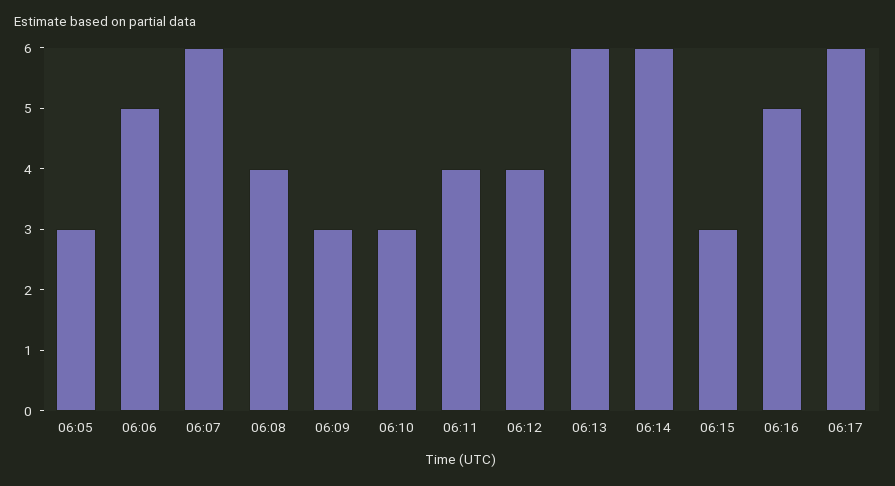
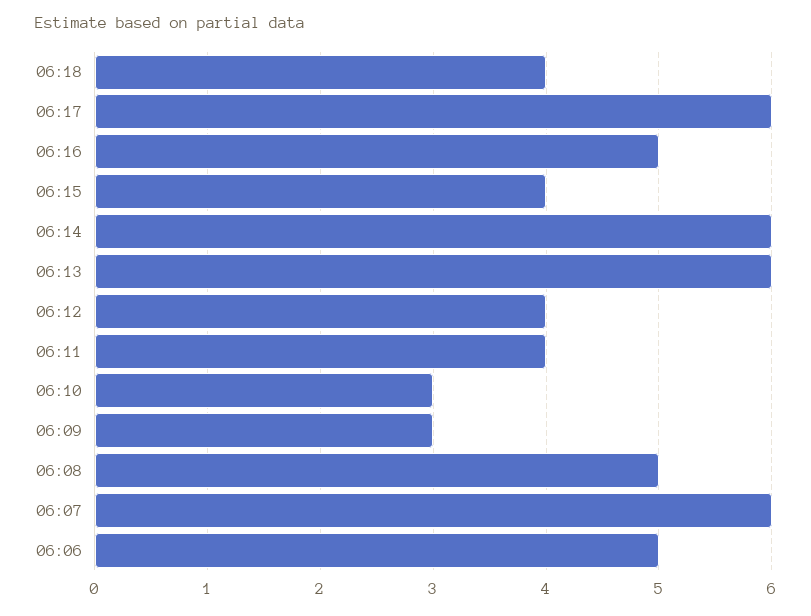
06:05: 3 -> none
06:08: 4 -> 5
06:15: 3 -> 4
06:18: none -> 4

